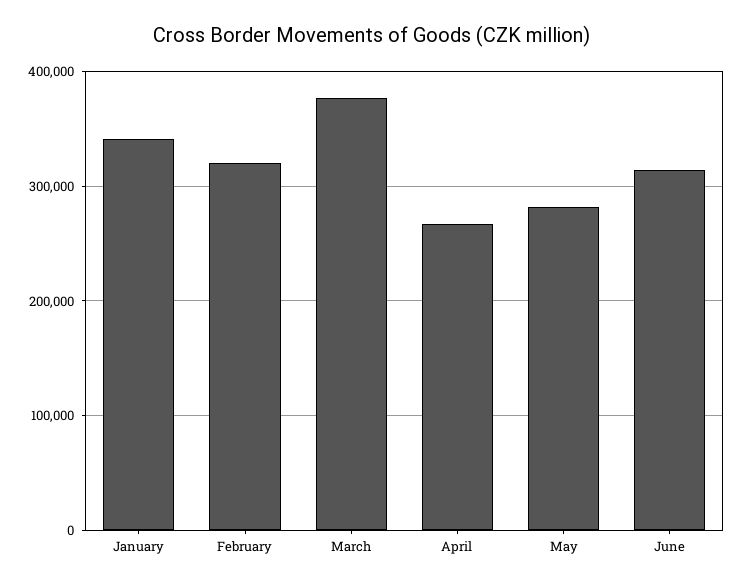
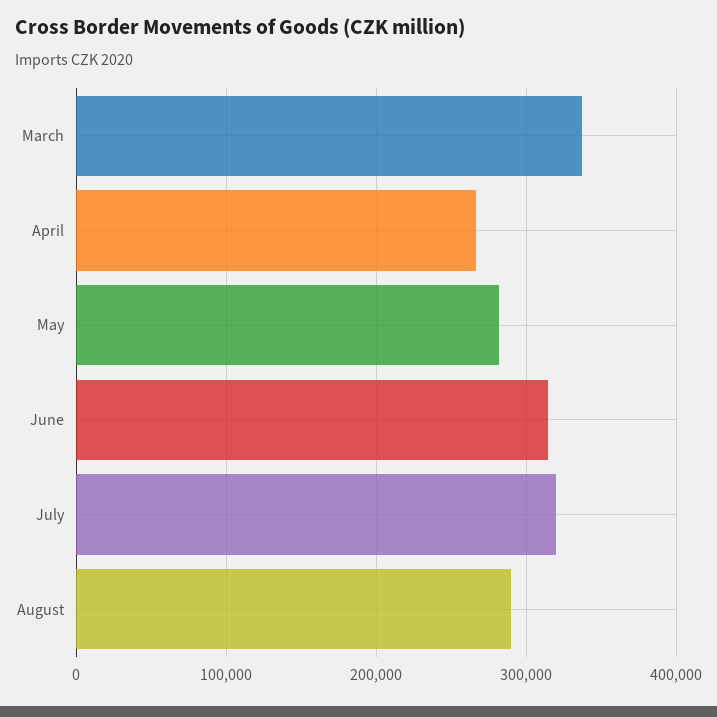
January: 340000 -> none
February: 320000 -> none
March: 380000 -> 340000
July: none -> 320000
August: none -> 290000

